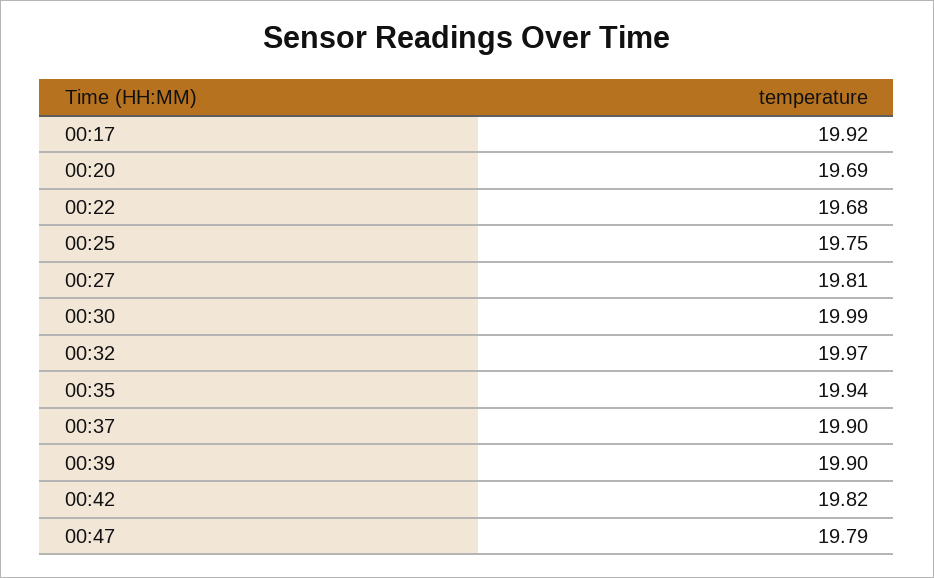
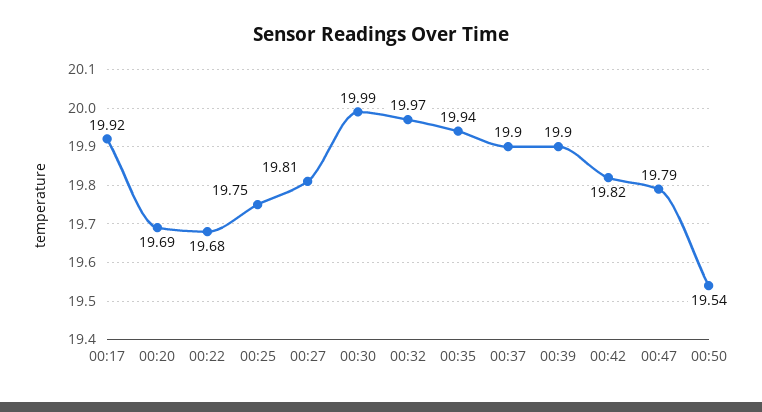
00:50: none -> 19.54

